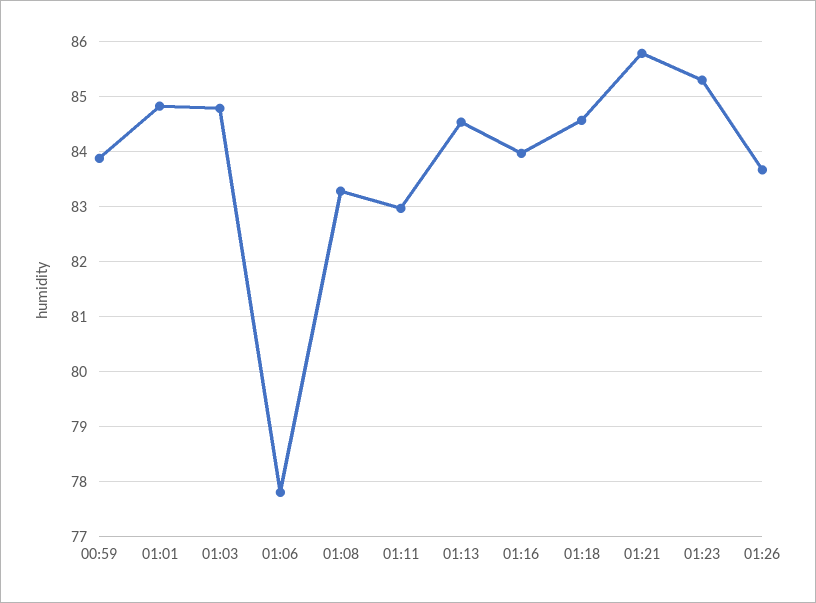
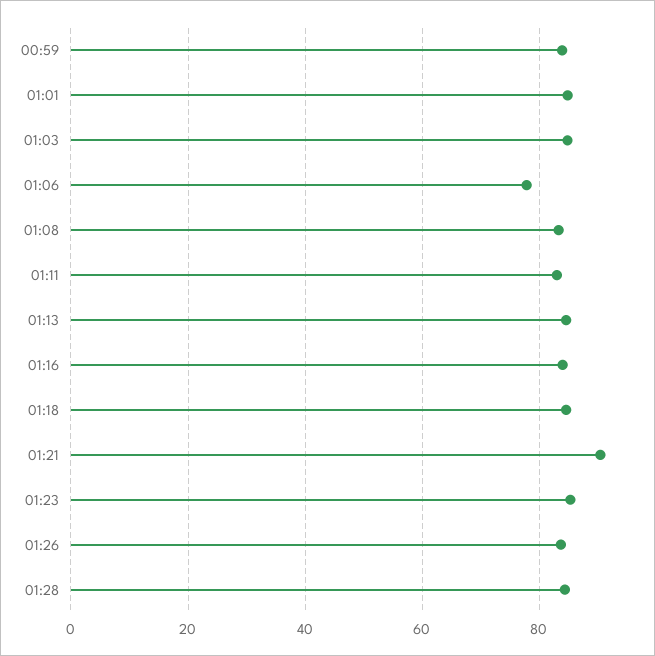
01:21: 85.8 -> 90
01:28: none -> 84

